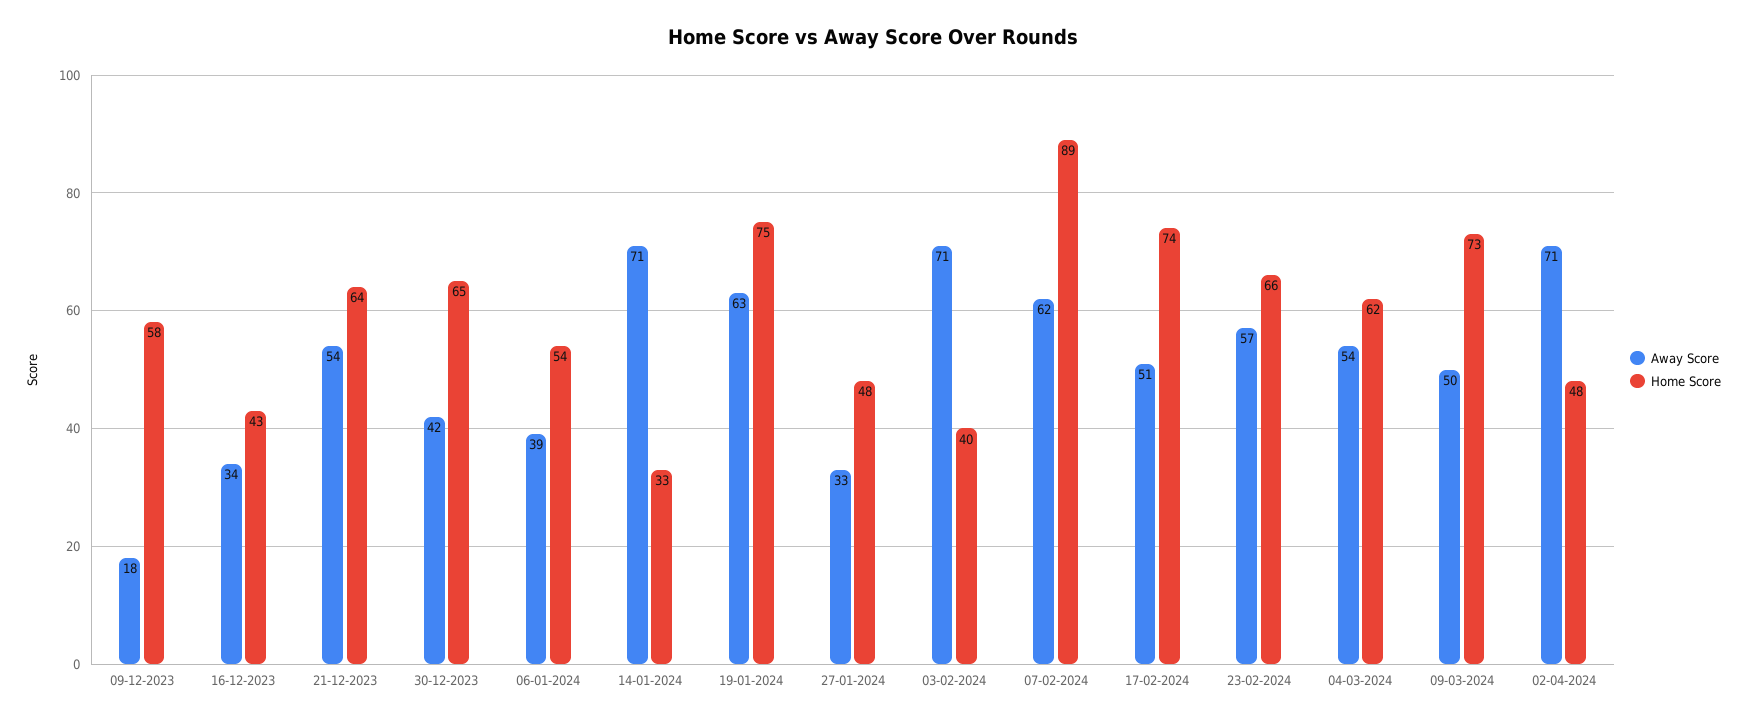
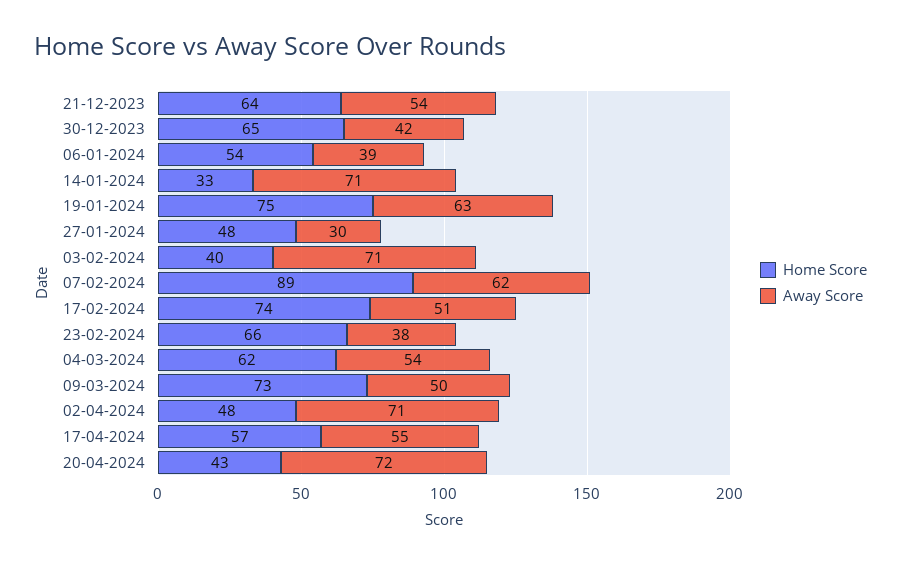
Away Score, 09-12-2023: 18 -> none
Home Score, 09-12-2023: 58 -> none
Away Score, 16-12-2023: 34 -> none
Home Score, 16-12-2023: 43 -> none
Away Score, 27-01-2024: 33 -> 30
Away Score, 23-02-2024: 57 -> 38
Home Score, 17-04-2024: none -> 57
Away Score, 17-04-2024: none -> 55
Home Score, 20-04-2024: none -> 43
Away Score, 20-04-2024: none -> 72

